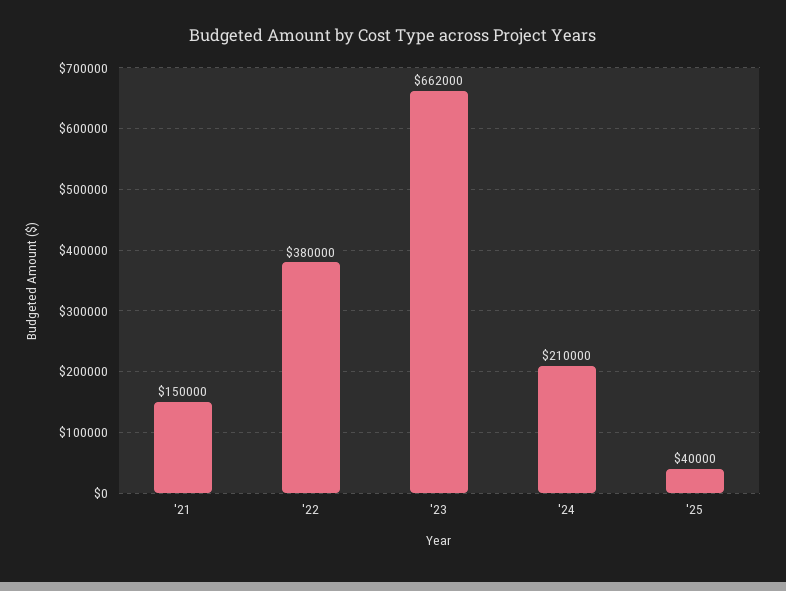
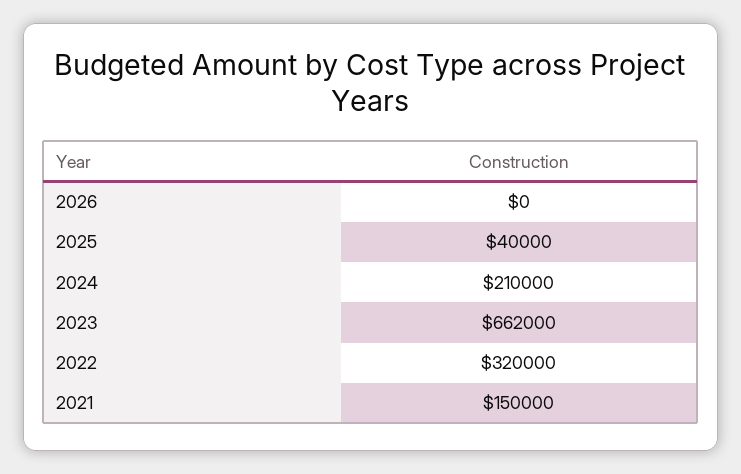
'22: 380000 -> 320000
2026: none -> 0

